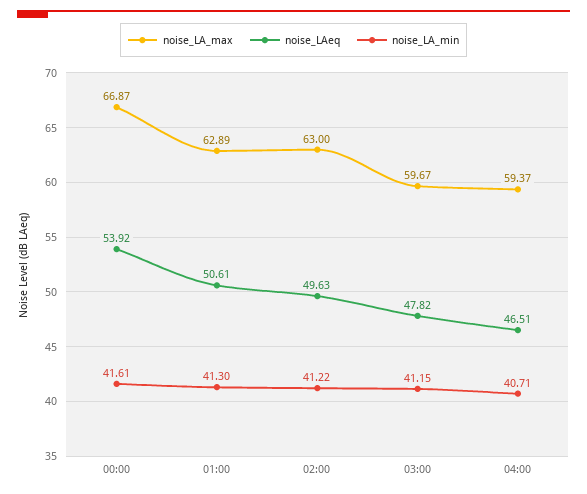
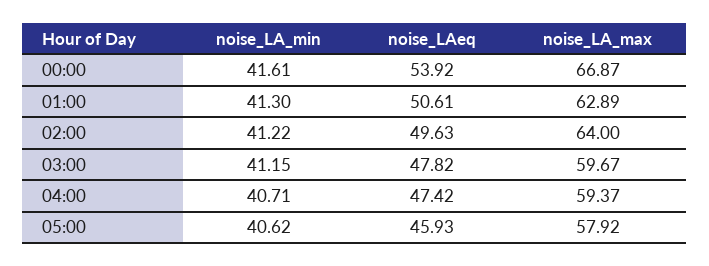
noise_LA_max, 02:00: 63 -> 64
noise_LAeq, 04:00: 46.51 -> 47.42
noise_LA_min, 05:00: none -> 40.62
noise_LAeq, 05:00: none -> 45.93
noise_LA_max, 05:00: none -> 57.92

